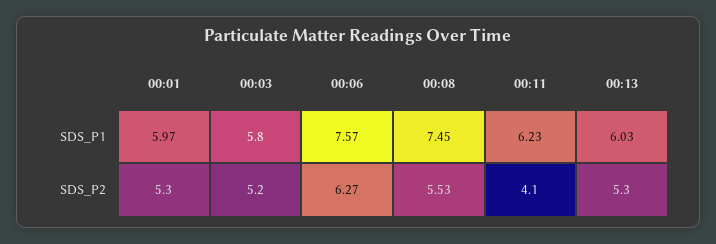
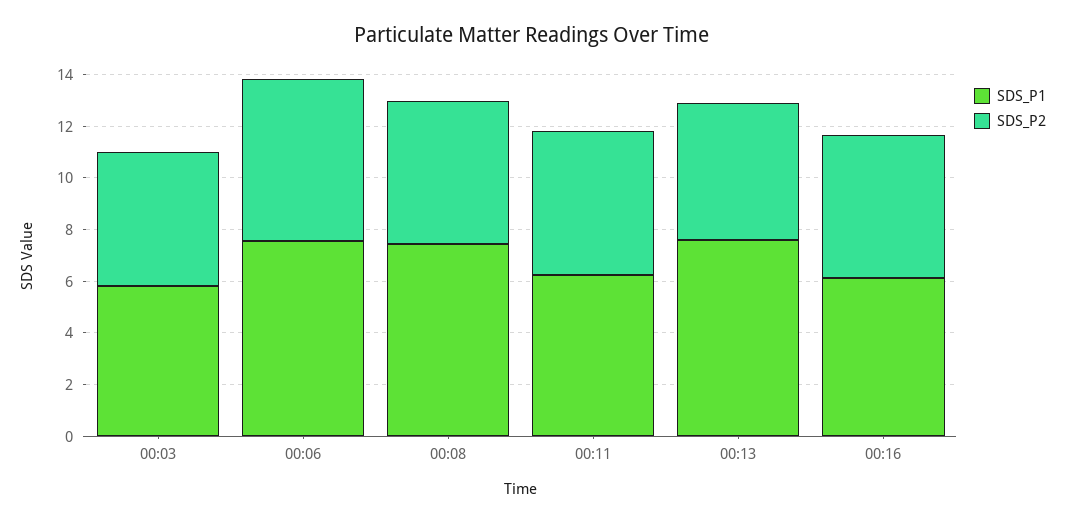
SDS_P1, 00:01: 5.97 -> none
SDS_P1, 00:13: 6.03 -> 7.5
SDS_P2, 00:01: 5.3 -> none
SDS_P2, 00:11: 4.1 -> 5.5
SDS_P1, 00:16: none -> 6
SDS_P2, 00:16: none -> 5.5

